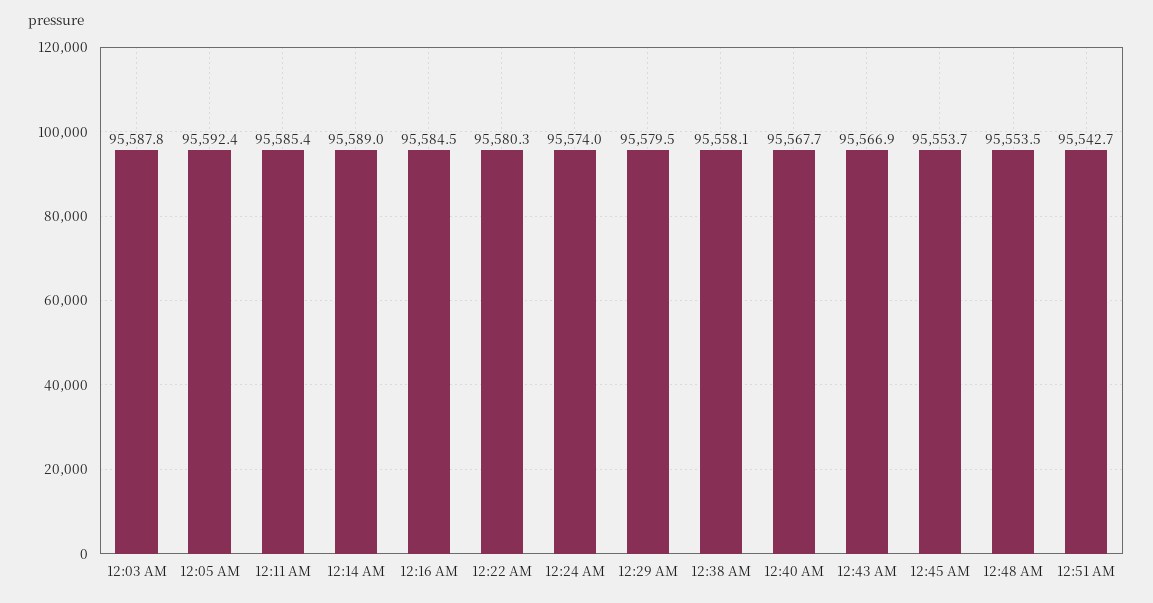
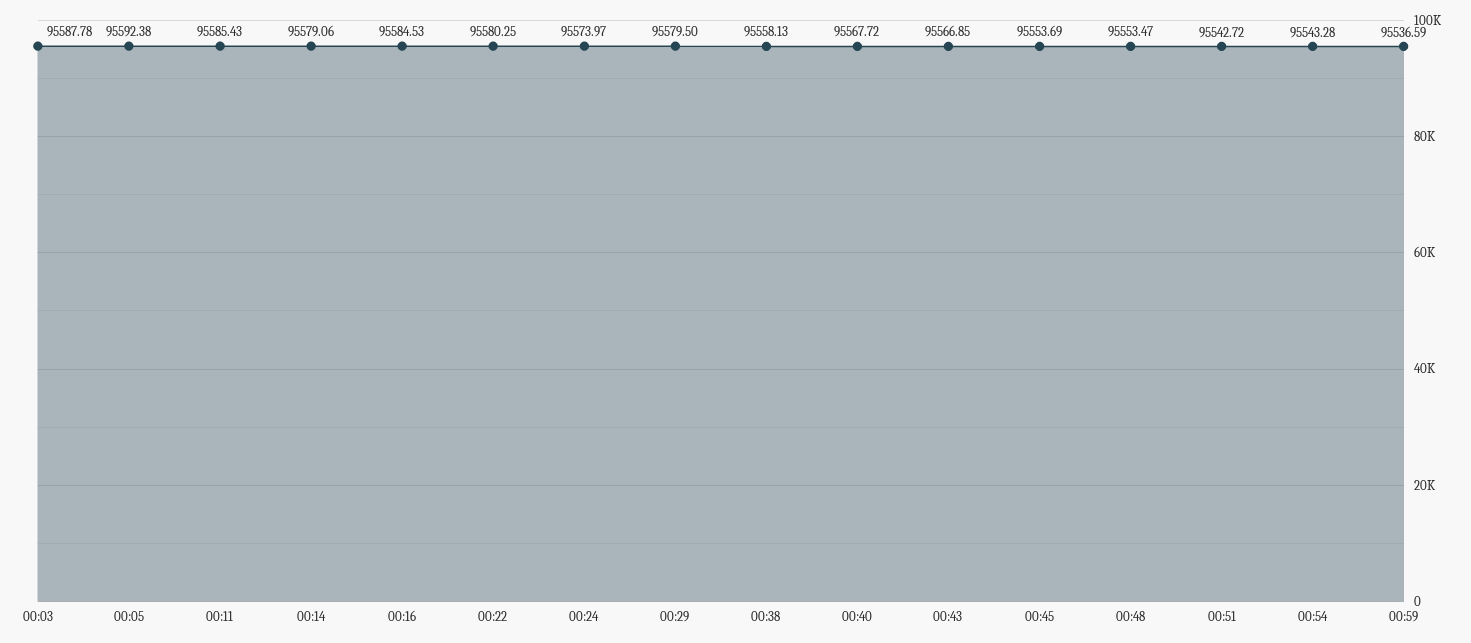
12:14 AM: 95589 -> 95579.06
00:54: none -> 95543.28
00:59: none -> 95536.59

